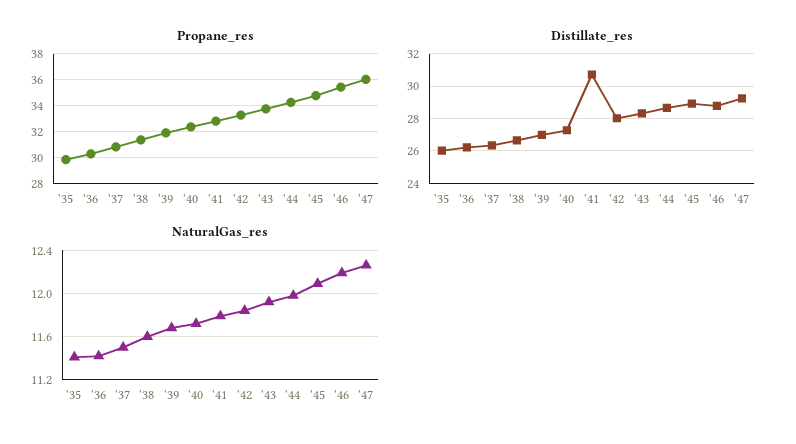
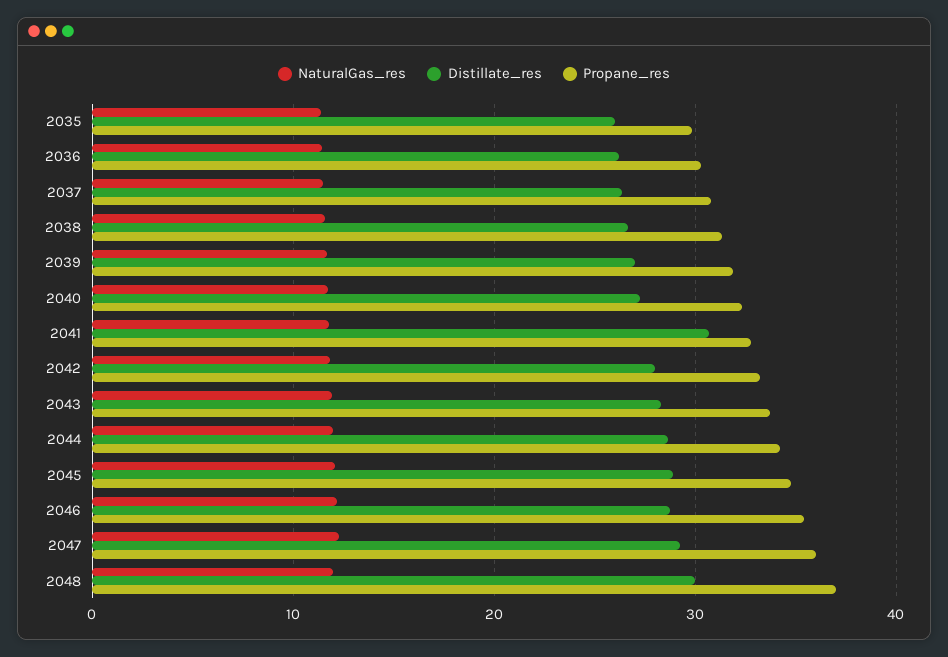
NaturalGas_res, 2048: none -> 12
Distillate_res, 2048: none -> 30
Propane_res, 2048: none -> 37

